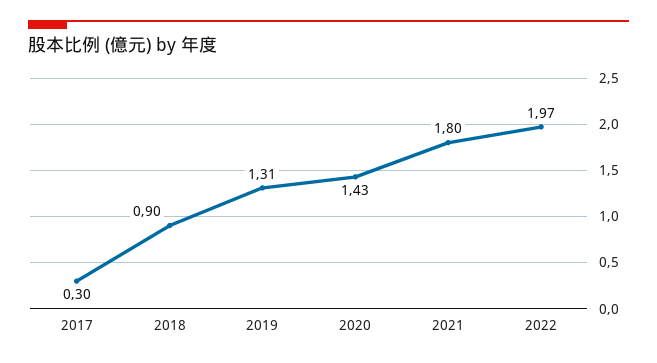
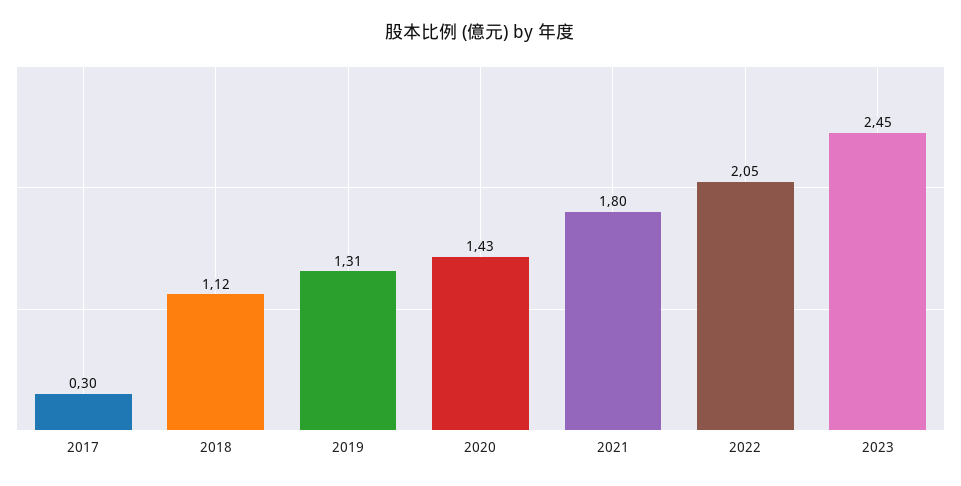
2018: 0.9 -> 1.12
2022: 1.97 -> 2.05
2023: none -> 2.45

